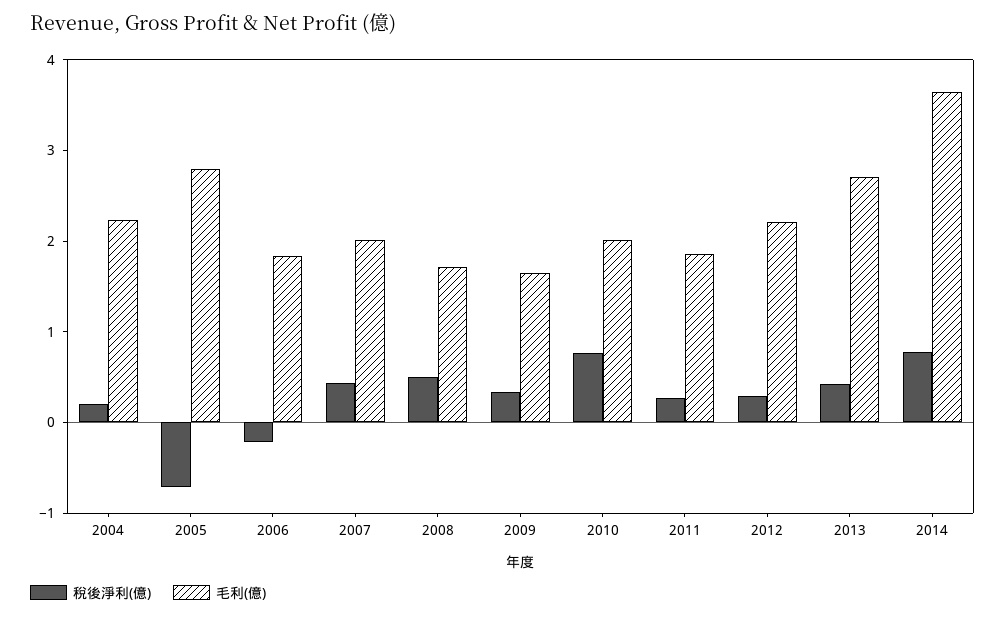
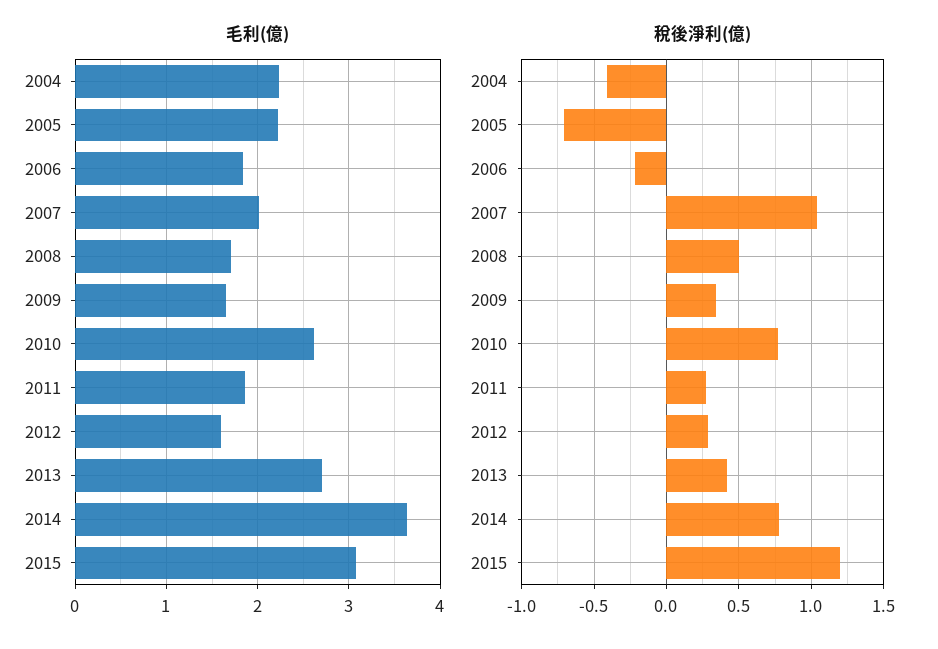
稅後淨利(億), 2004: 0.2 -> -0.4
毛利(億), 2005: 2.8 -> 2.2
稅後淨利(億), 2007: 0.4 -> 1.05
毛利(億), 2010: 2 -> 2.6
毛利(億), 2012: 2.2 -> 1.6
毛利(億), 2015: none -> 3.1
稅後淨利(億), 2015: none -> 1.2

